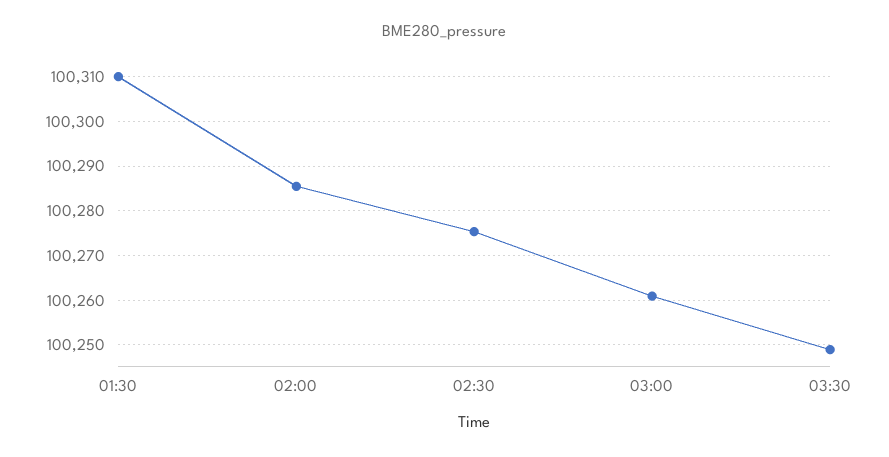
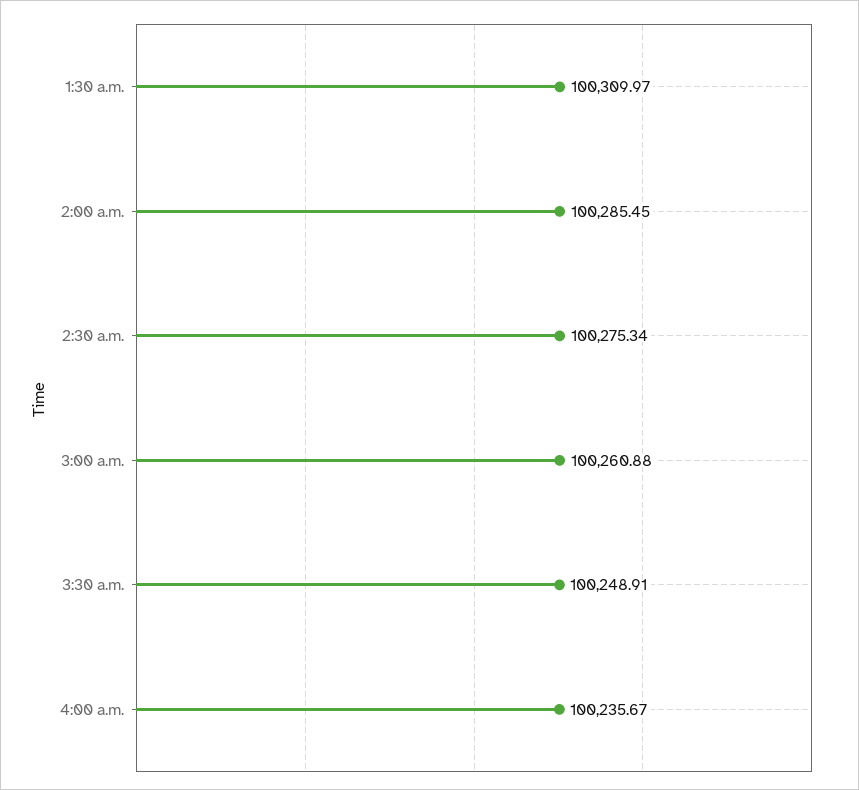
4:00 a.m.: none -> 100235.67

